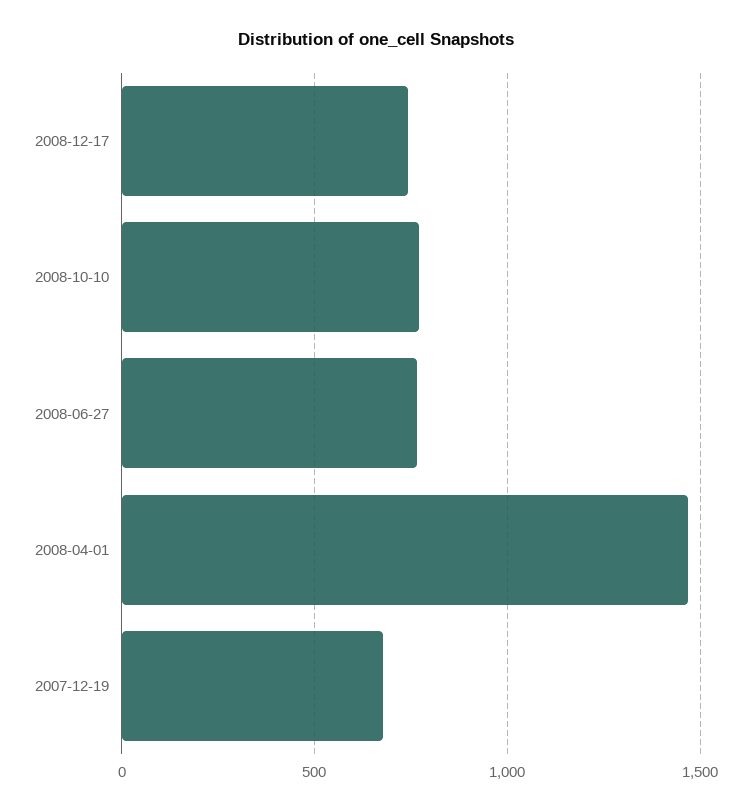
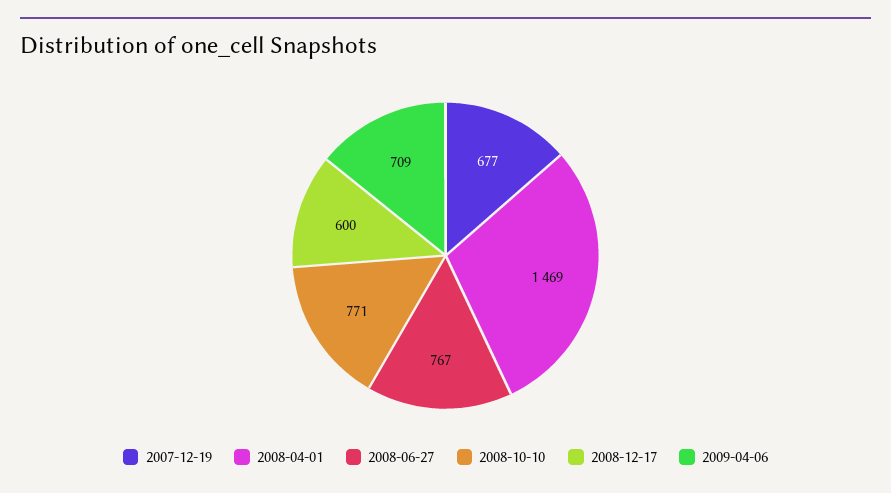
2008-12-17: 750 -> 600
2009-04-06: none -> 709

